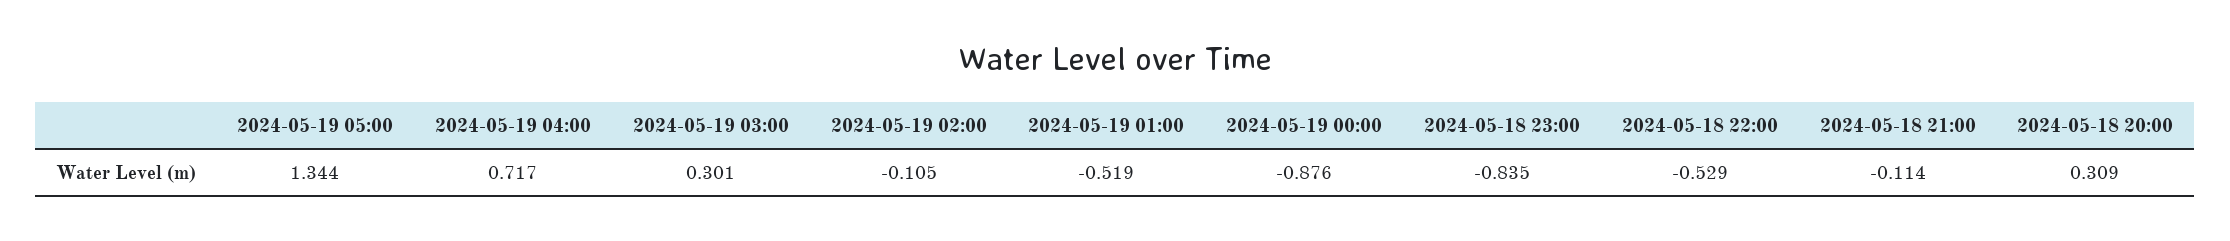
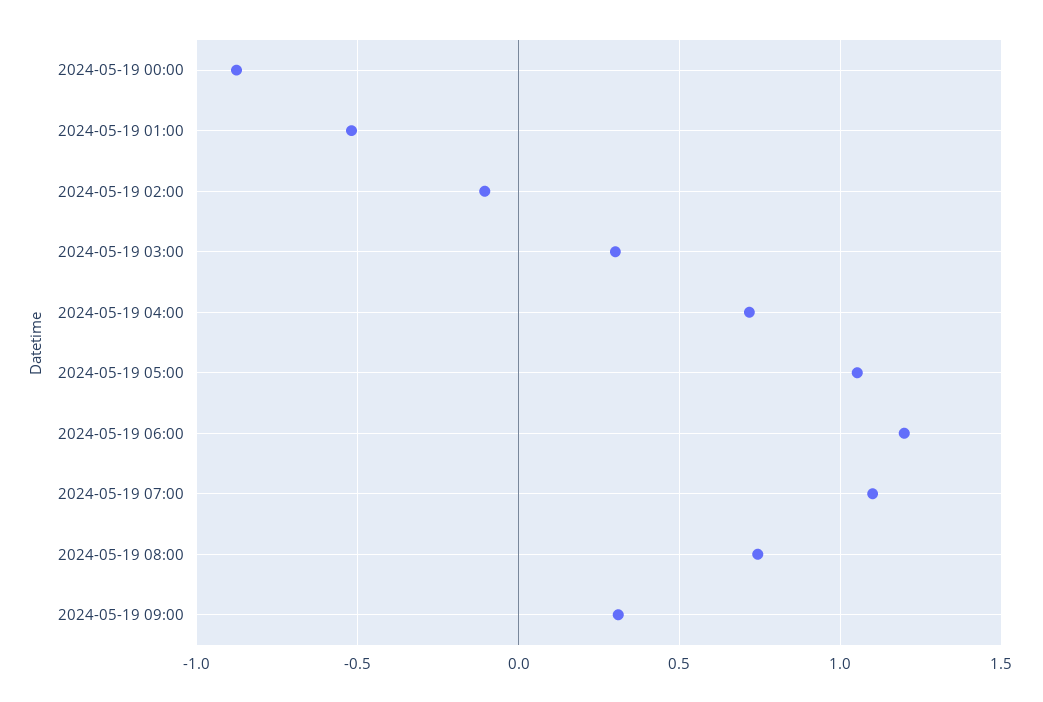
2024-05-19 05:00: 1.344 -> 1.05
2024-05-18 23:00: -0.835 -> none
2024-05-18 22:00: -0.529 -> none
2024-05-18 21:00: -0.114 -> none
2024-05-18 20:00: 0.309 -> none
2024-05-19 06:00: none -> 1.2
2024-05-19 07:00: none -> 1.1
2024-05-19 08:00: none -> 0.75
2024-05-19 09:00: none -> 0.3

